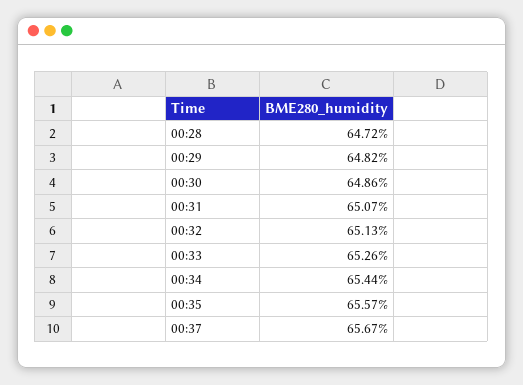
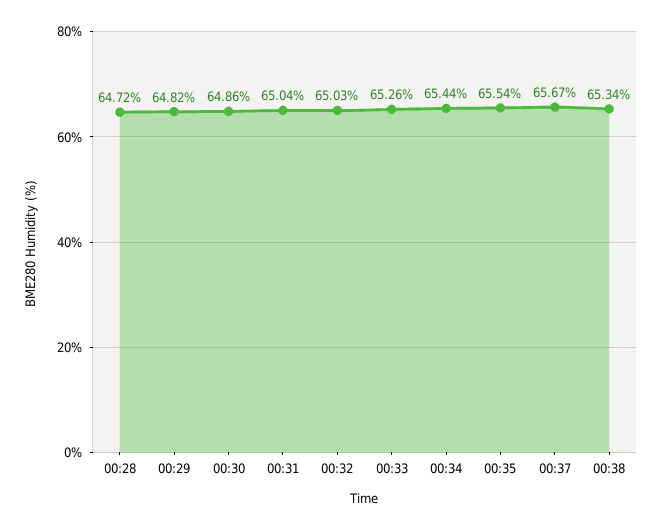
00:31: 65.07 -> 65.04
00:32: 65.13 -> 65.03
00:35: 65.57 -> 65.54
00:38: none -> 65.34

